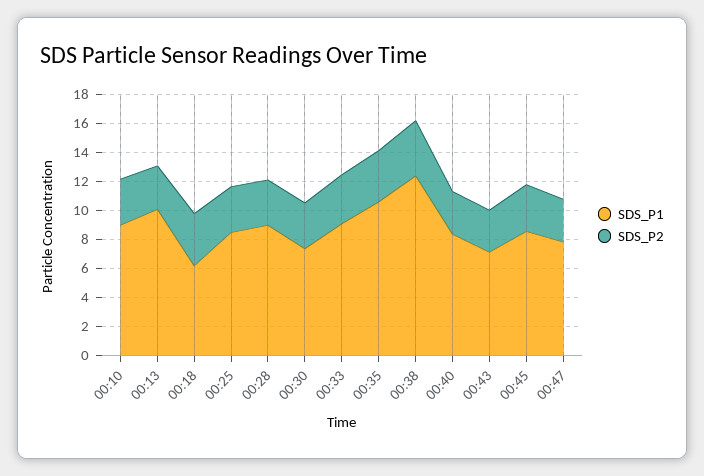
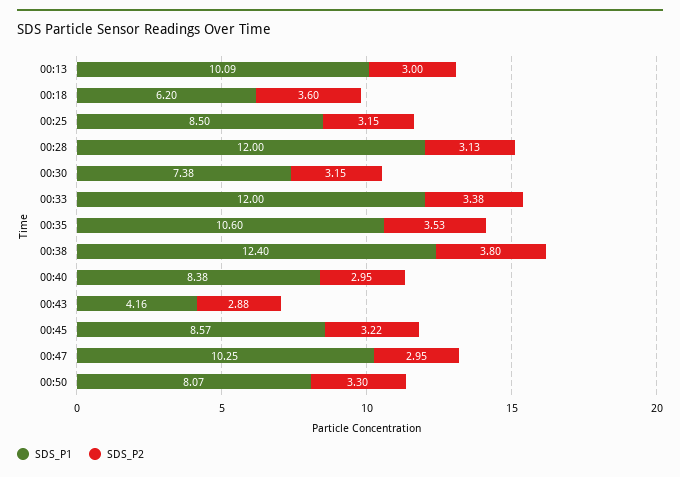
SDS_P1, 00:10: 9 -> none
SDS_P2, 00:10: 3 -> none
SDS_P1, 00:28: 9 -> 12
SDS_P1, 00:33: 9 -> 12
SDS_P1, 00:43: 7 -> 4.16
SDS_P1, 00:47: 8 -> 10.25
SDS_P1, 00:50: none -> 8.07
SDS_P2, 00:50: none -> 3.3

